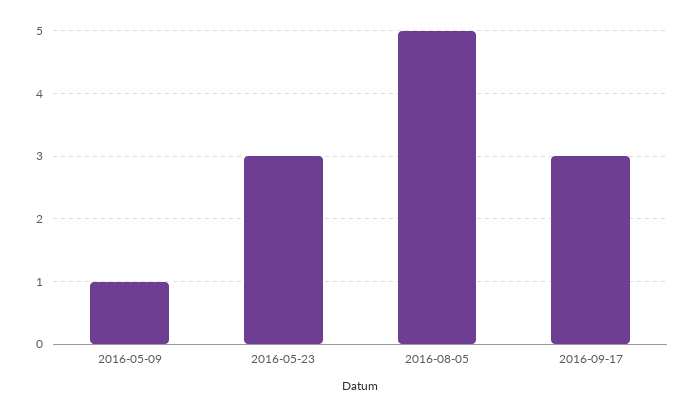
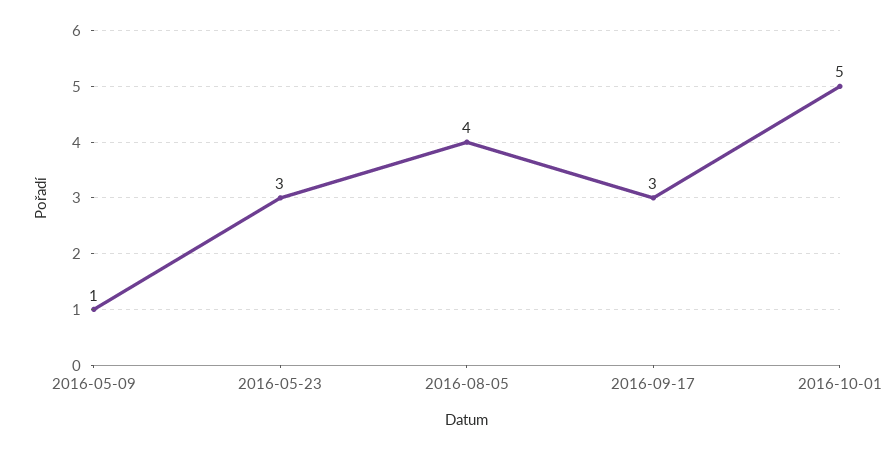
2016-08-05: 5 -> 4
2016-10-01: none -> 5

